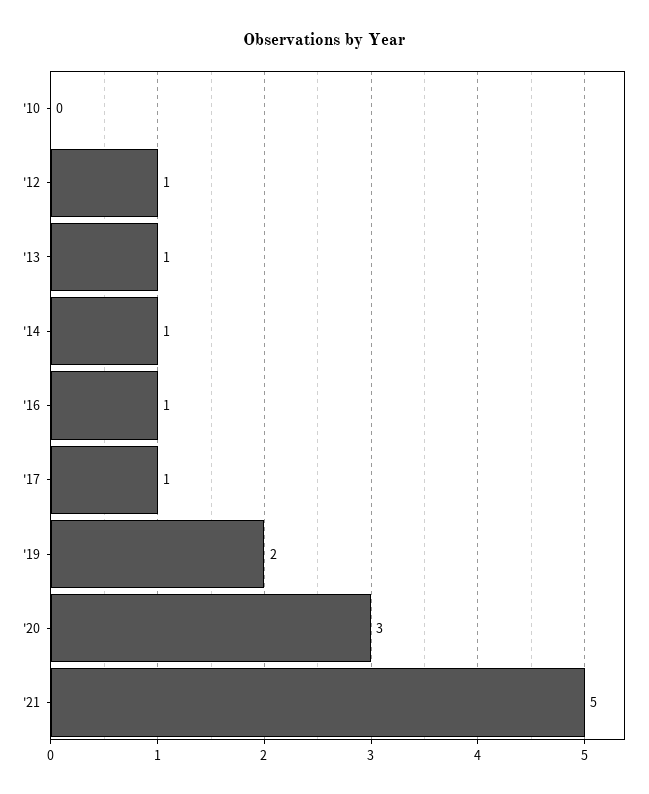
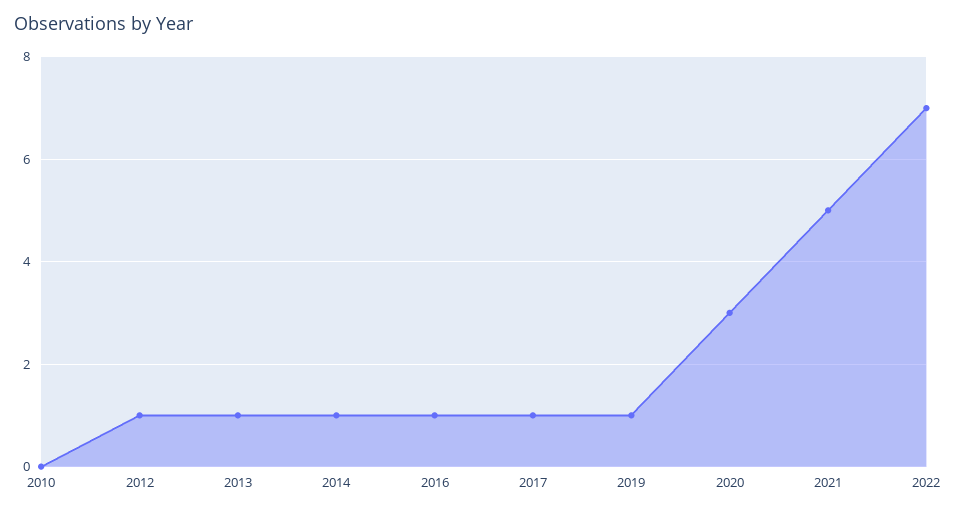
'19: 2 -> 1
2022: none -> 7

